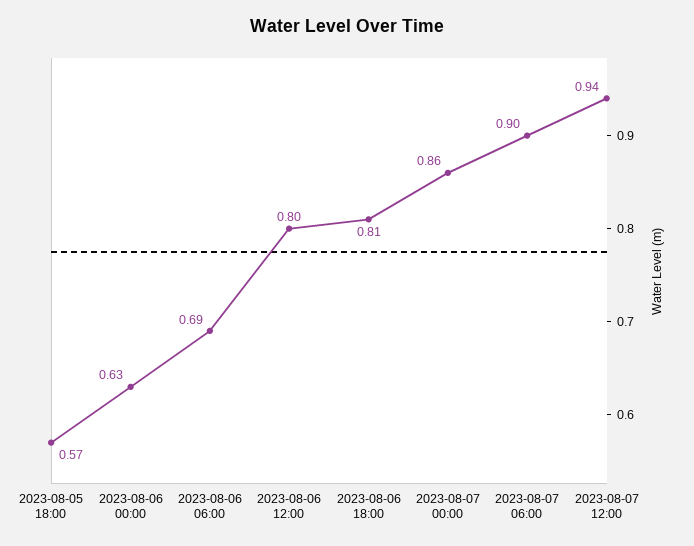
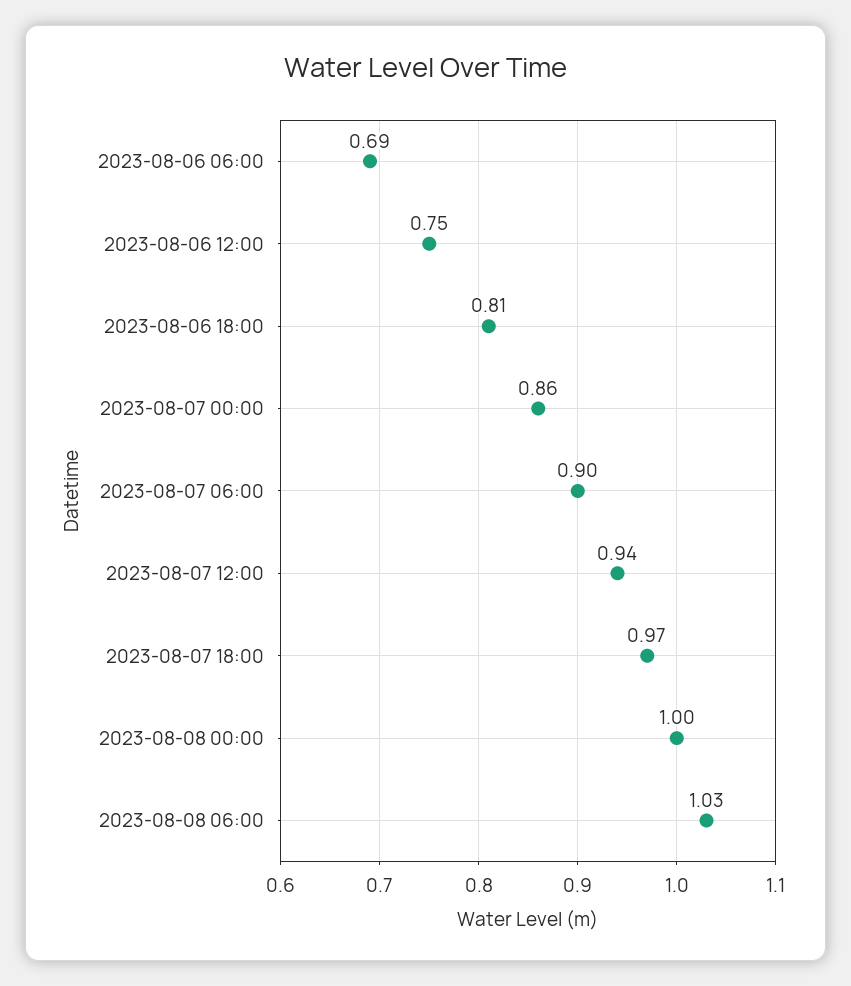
2023-08-05 18:00: 0.57 -> none
2023-08-06 00:00: 0.63 -> none
2023-08-06 12:00: 0.8 -> 0.75
2023-08-07 18:00: none -> 0.97
2023-08-08 00:00: none -> 1
2023-08-08 06:00: none -> 1.03

